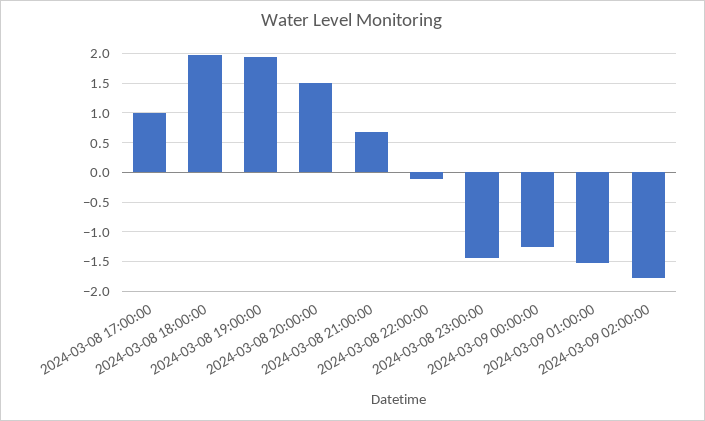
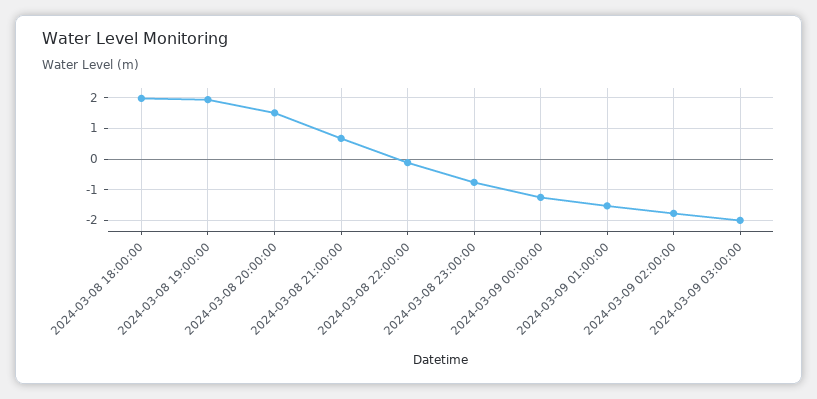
2024-03-08 17:00:00: 1 -> none
2024-03-08 23:00:00: -1.5 -> -0.8
2024-03-09 03:00:00: none -> -2

